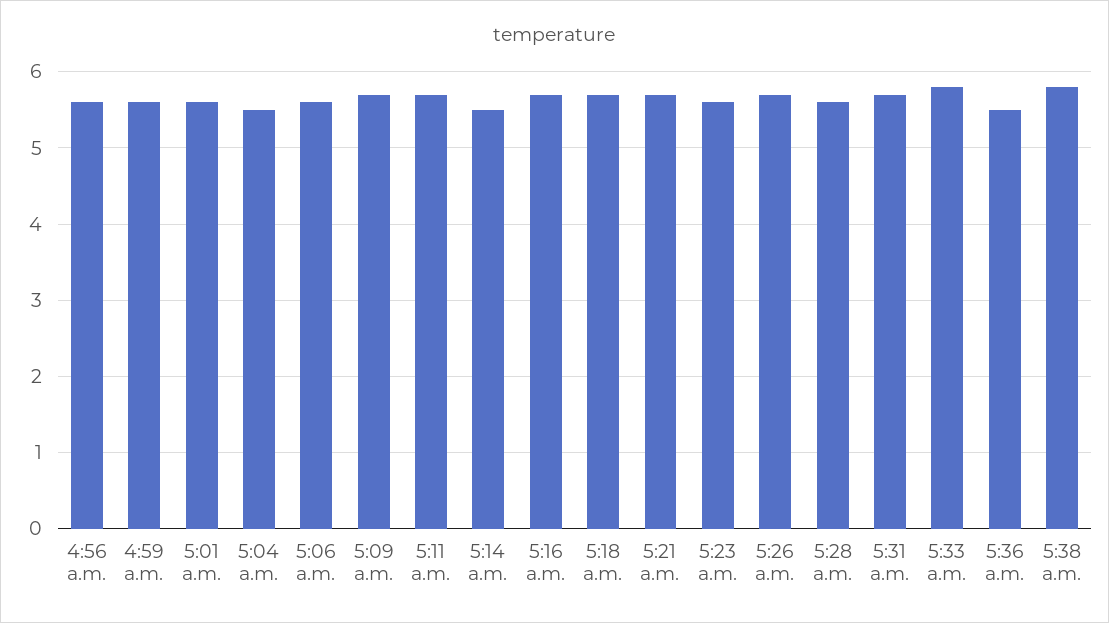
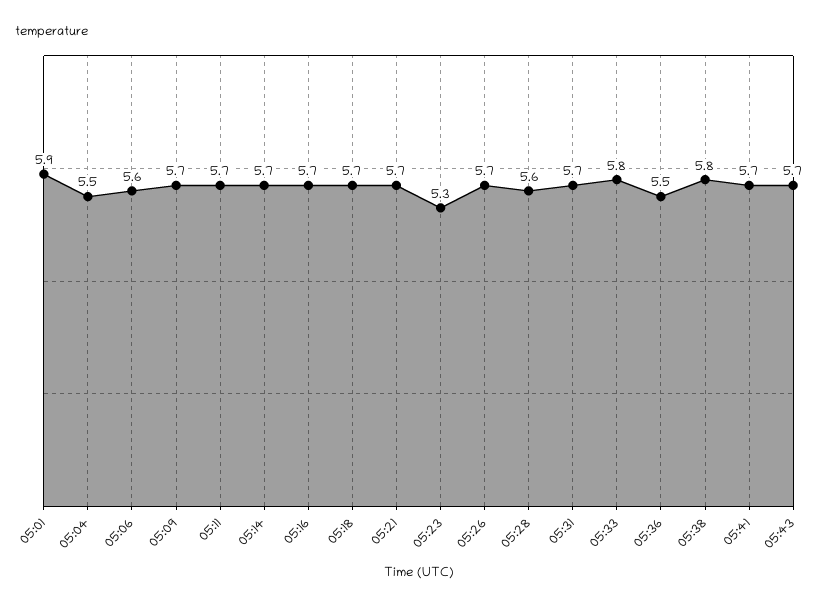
4:56 a.m.: 5.6 -> none
4:59 a.m.: 5.6 -> none
5:01 a.m.: 5.6 -> 5.9
5:14 a.m.: 5.5 -> 5.7
5:23 a.m.: 5.6 -> 5.3
05:41: none -> 5.7
05:43: none -> 5.7

